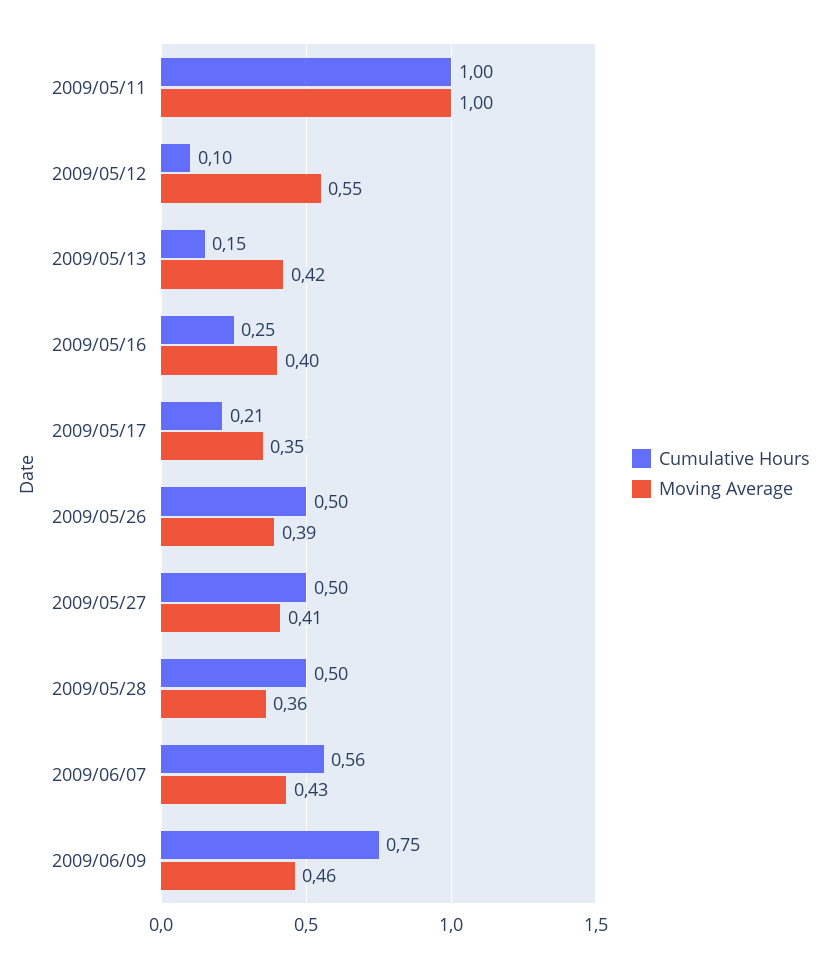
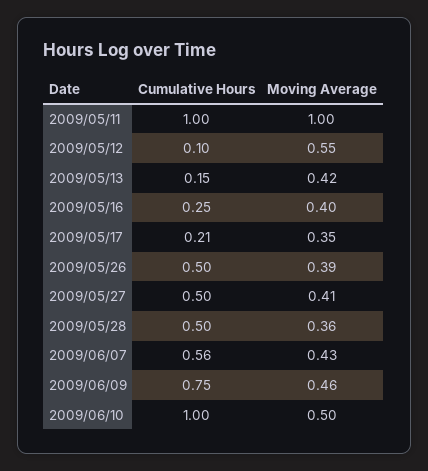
Cumulative Hours, 2009/06/10: none -> 1
Moving Average, 2009/06/10: none -> 0.5

